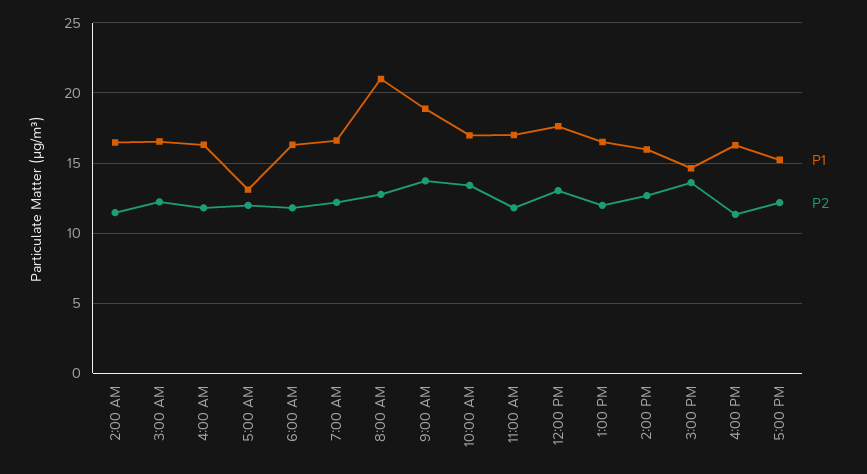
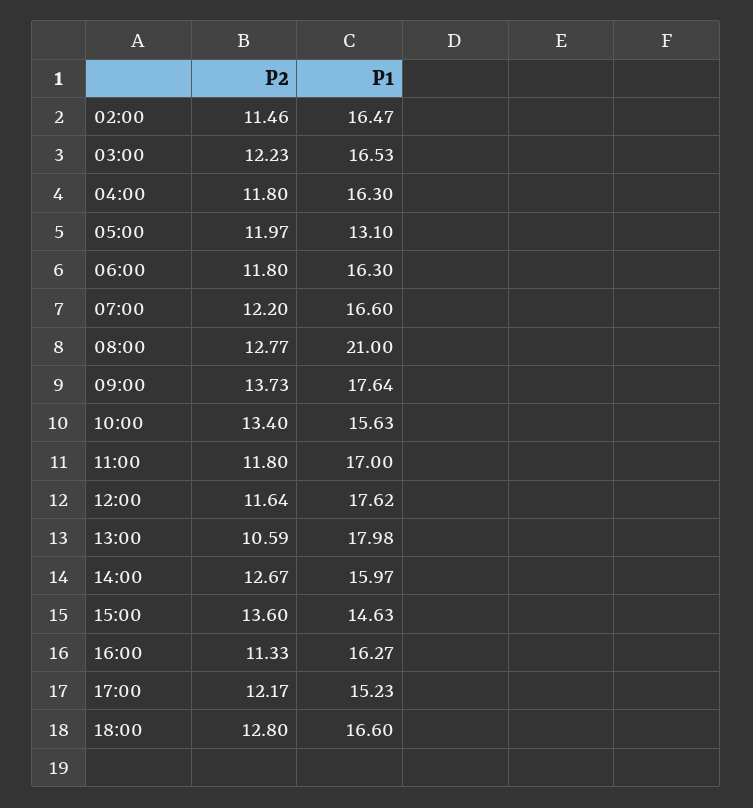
P1, 9:00 AM: 19 -> 17.64
P1, 10:00 AM: 17 -> 15.63
P2, 12:00 PM: 13 -> 11.64
P1, 1:00 PM: 16.5 -> 17.98
P2, 1:00 PM: 12 -> 10.59
P2, 18:00: none -> 12.8
P1, 18:00: none -> 16.6

